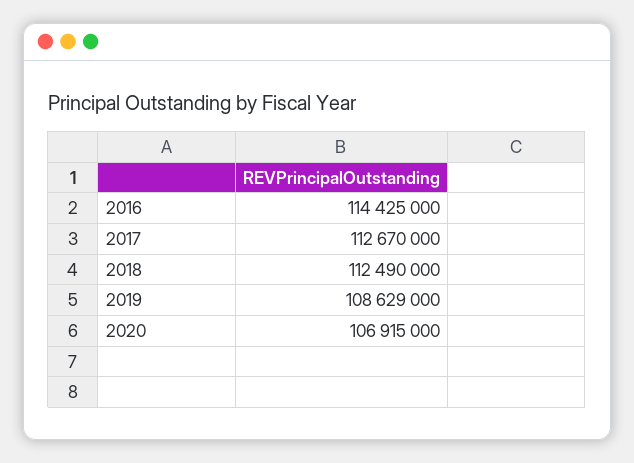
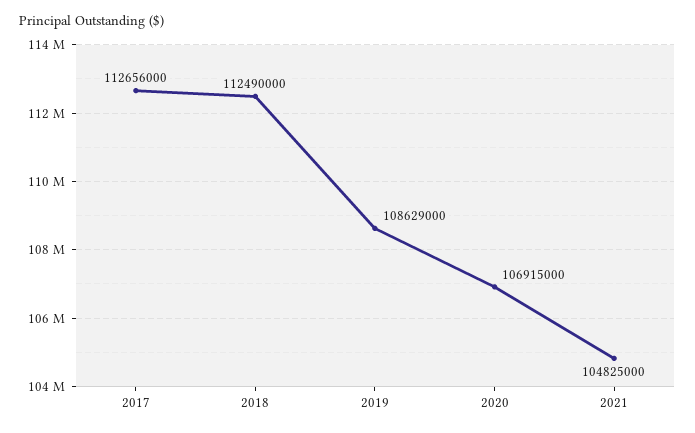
2016: 114425000 -> none
2017: 112670000 -> 112656000
2021: none -> 104825000

